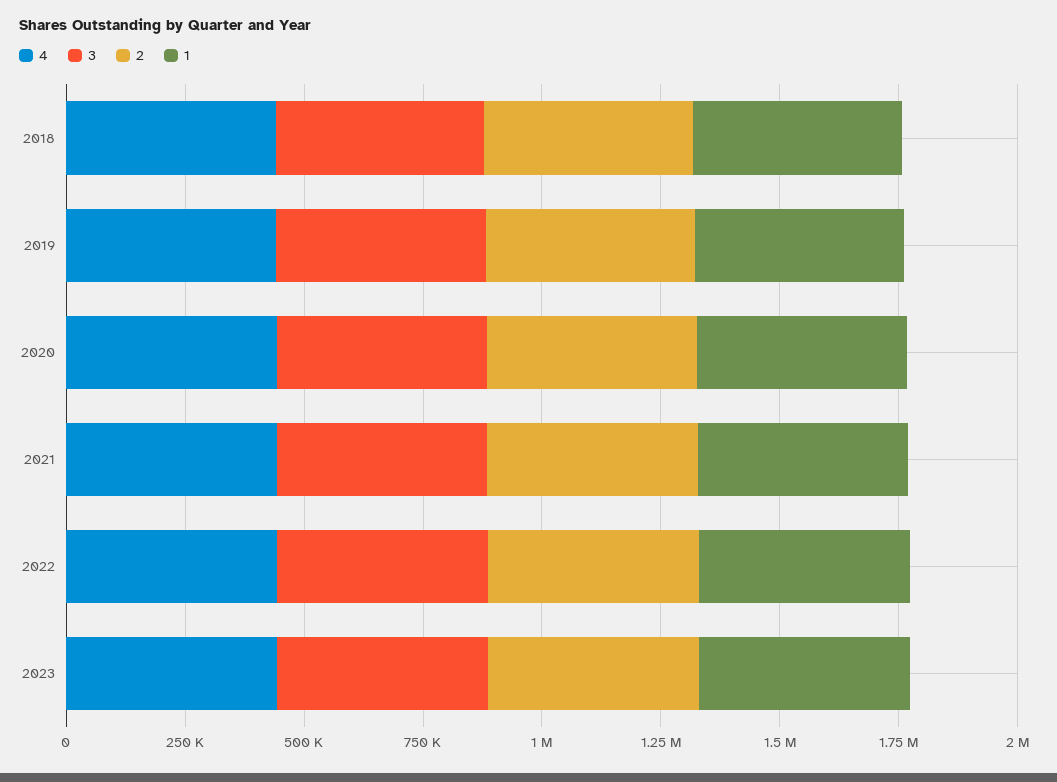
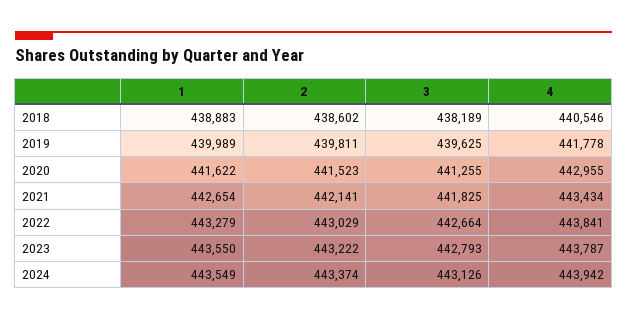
1, 2024: none -> 443549
2, 2024: none -> 443374
3, 2024: none -> 443126
4, 2024: none -> 443942

